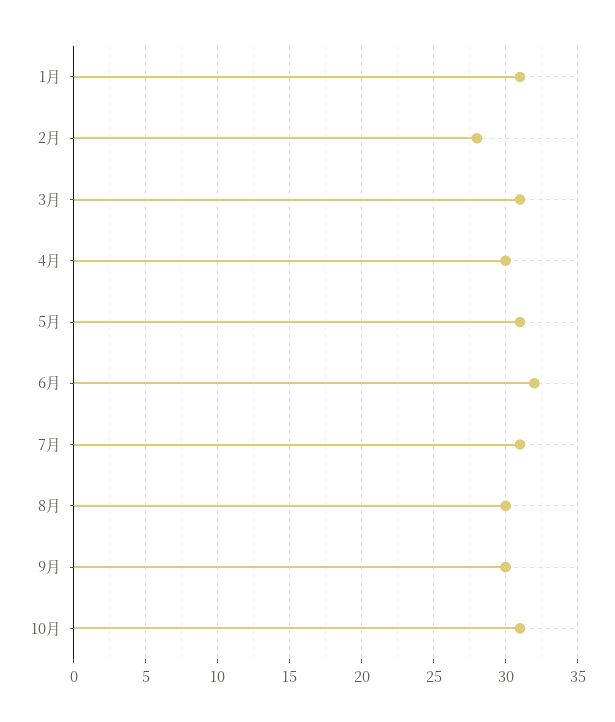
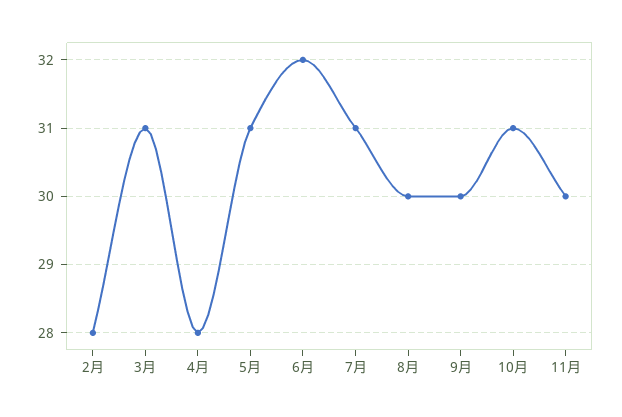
1月: 31 -> none
4月: 30 -> 28
11月: none -> 30

